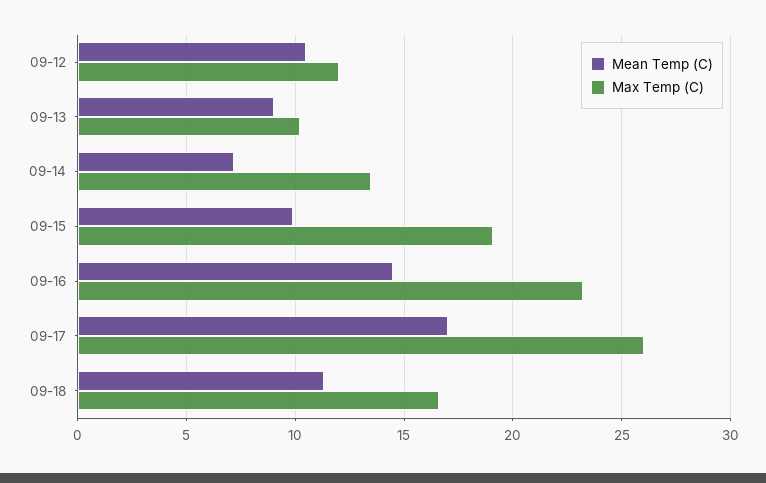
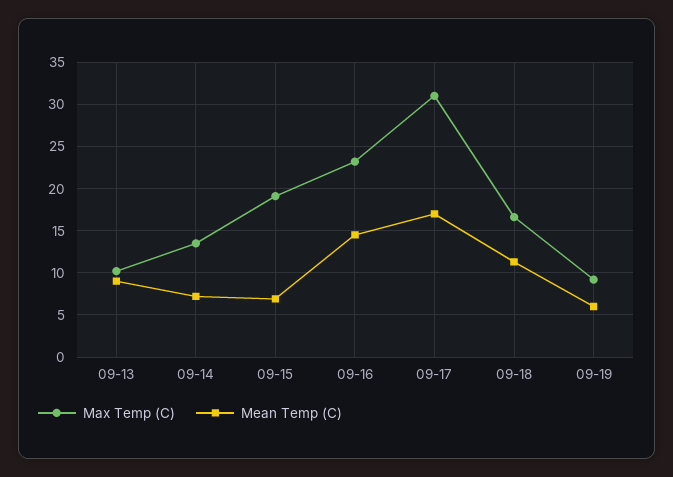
Mean Temp (C), 09-12: 10.5 -> none
Max Temp (C), 09-12: 12 -> none
Mean Temp (C), 09-15: 10 -> 7
Max Temp (C), 09-17: 26 -> 31
Max Temp (C), 09-19: none -> 9
Mean Temp (C), 09-19: none -> 6

